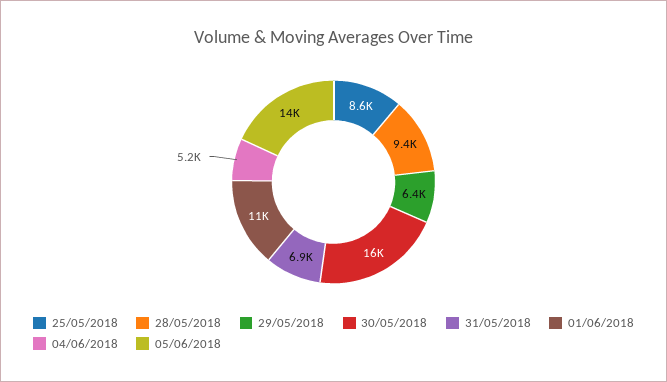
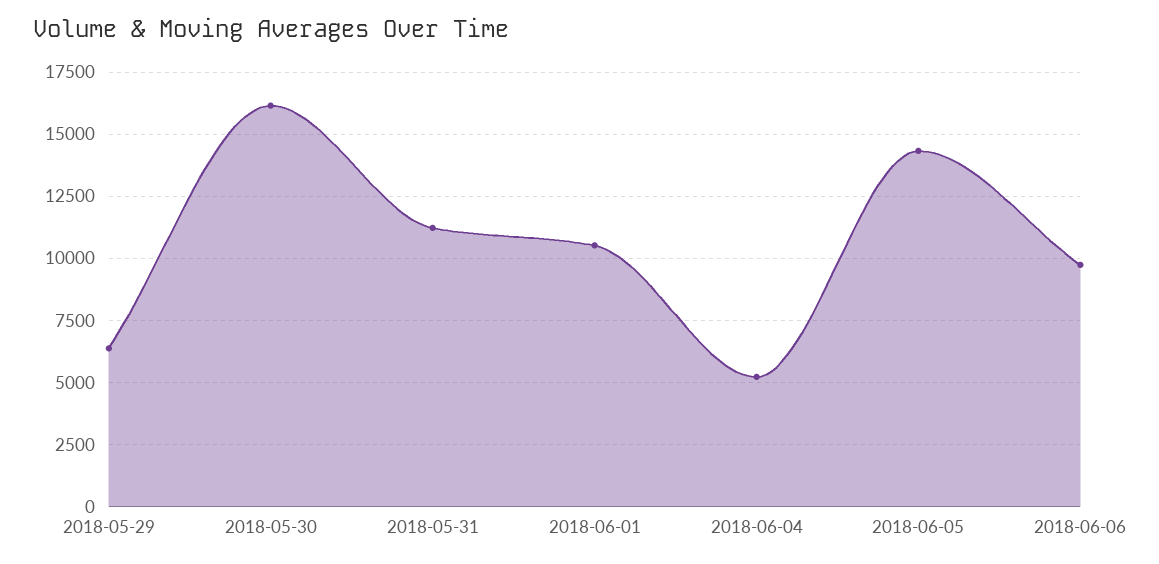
25/05/2018: 8600 -> none
28/05/2018: 9400 -> none
31/05/2018: 6900 -> 11250
2018-06-06: none -> 9750

